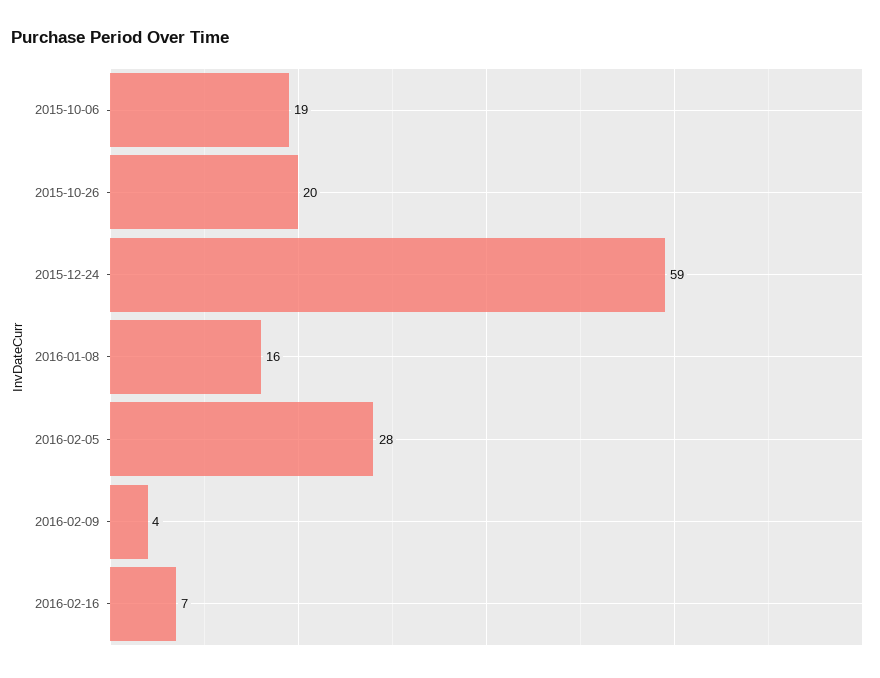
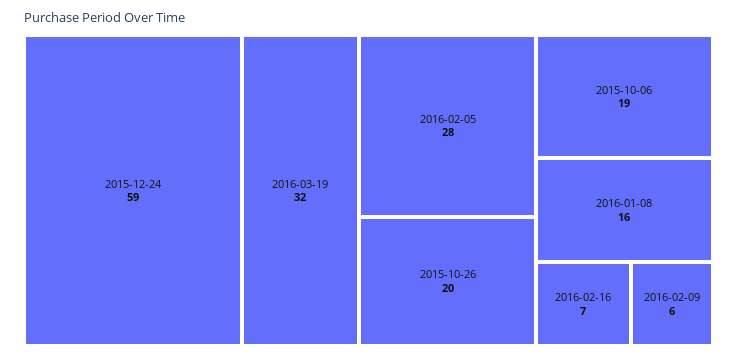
2016-02-09: 4 -> 6
2016-03-19: none -> 32

